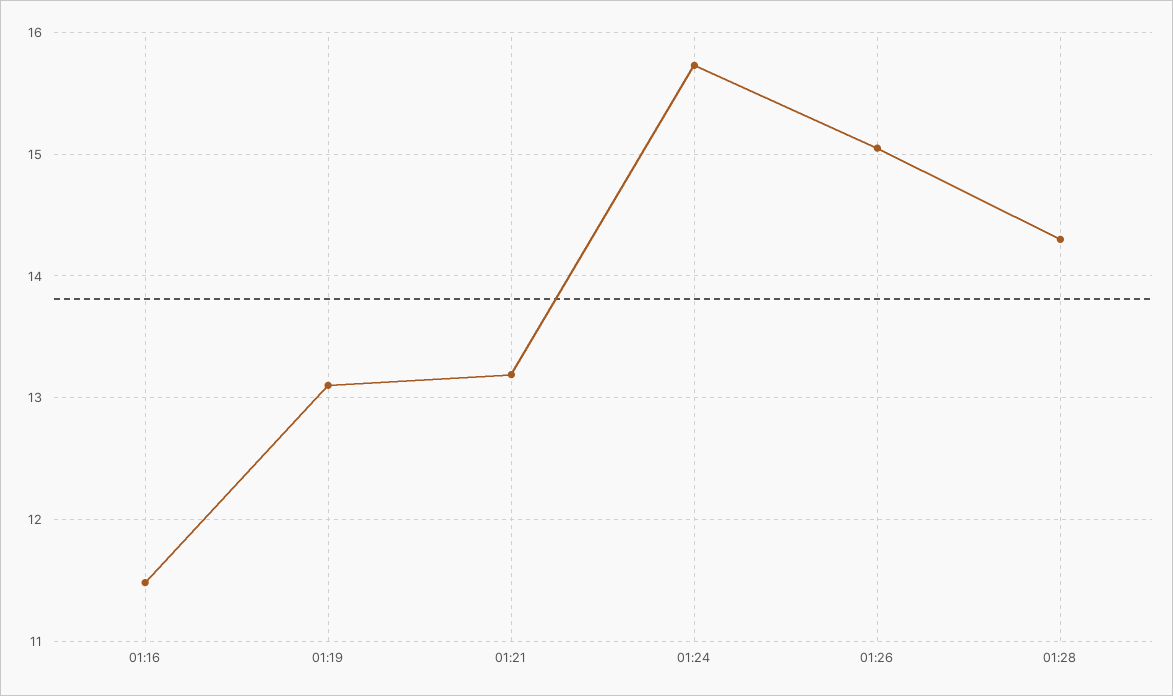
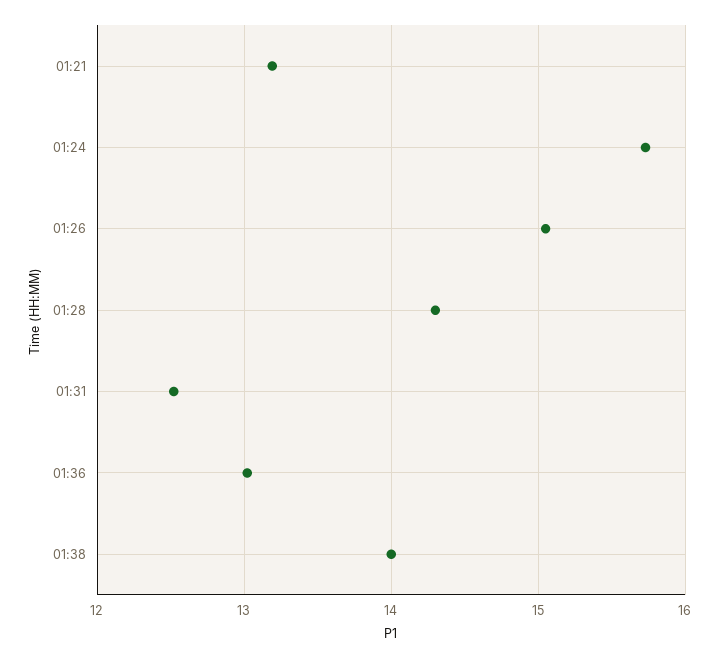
01:16: 11.5 -> none
01:19: 13.1 -> none
01:31: none -> 12.5
01:36: none -> 13
01:38: none -> 14

